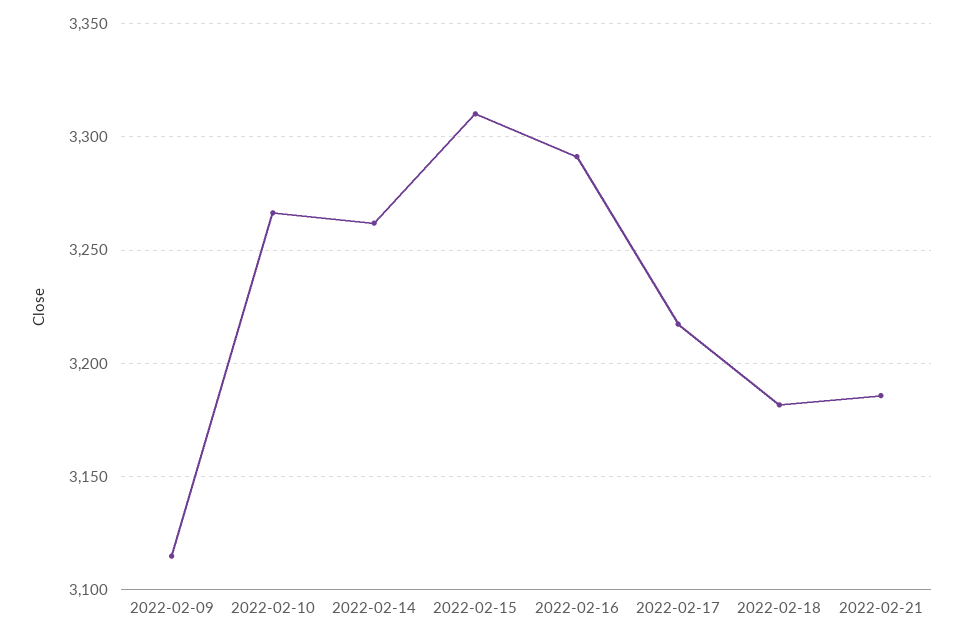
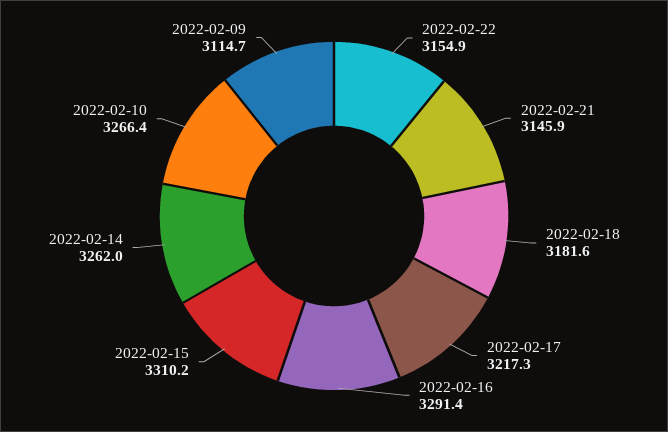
2022-02-21: 3185 -> 3145.9
2022-02-22: none -> 3154.9

